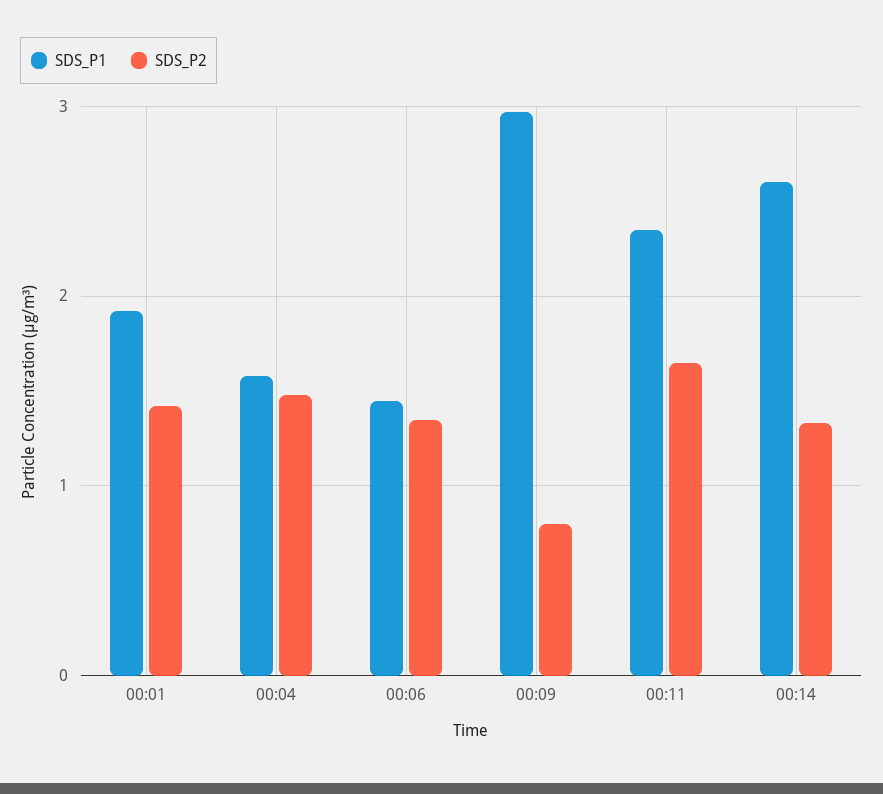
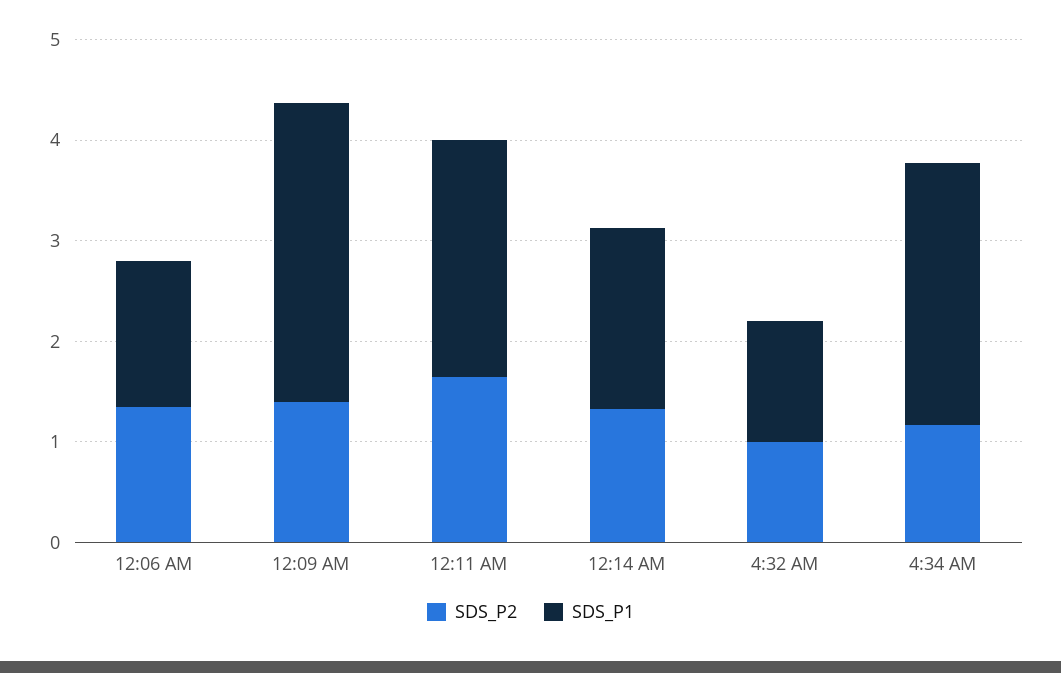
SDS_P1, 00:01: 1.9 -> none
SDS_P2, 00:01: 1.4 -> none
SDS_P1, 00:04: 1.6 -> none
SDS_P2, 00:04: 1.5 -> none
SDS_P2, 00:09: 0.8 -> 1.4
SDS_P1, 00:14: 2.6 -> 1.8
SDS_P2, 4:32 AM: none -> 1
SDS_P1, 4:32 AM: none -> 1.2
SDS_P2, 4:34 AM: none -> 1.2
SDS_P1, 4:34 AM: none -> 2.6

